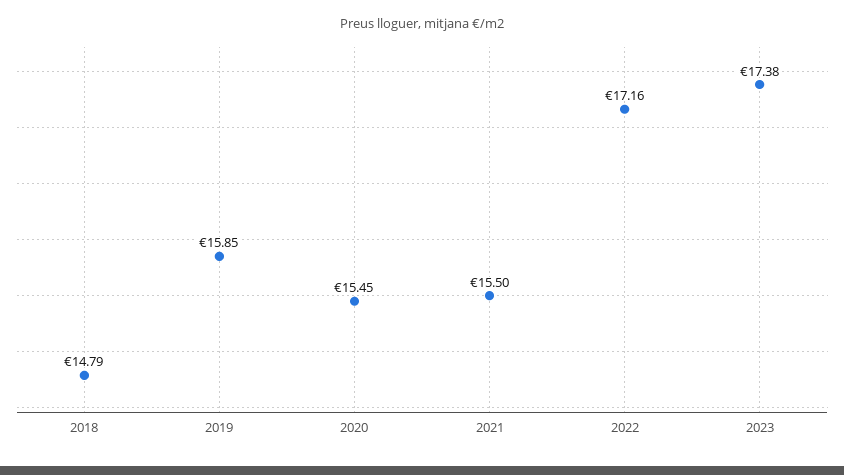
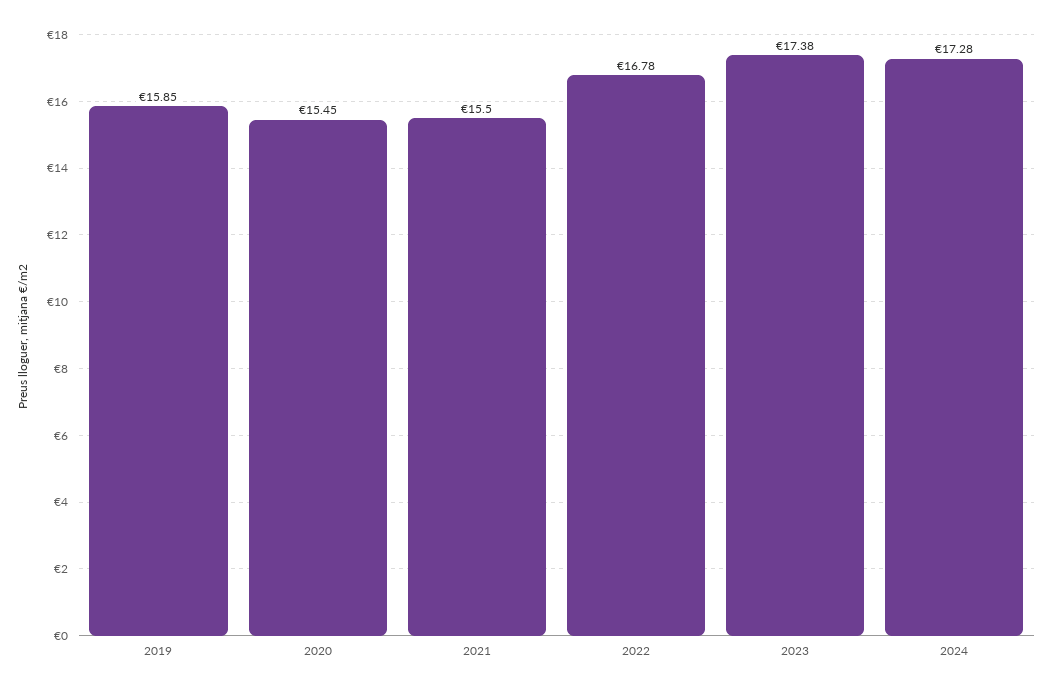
2018: 14.79 -> none
2022: 17.16 -> 16.78
2024: none -> 17.28

